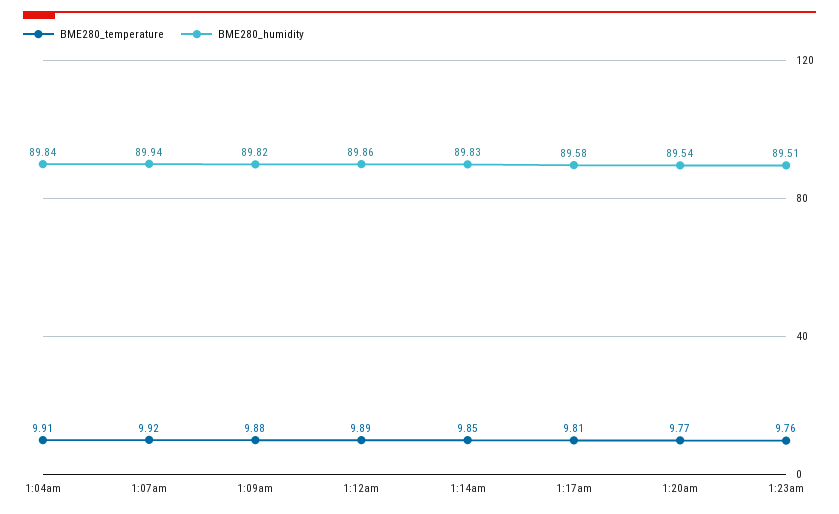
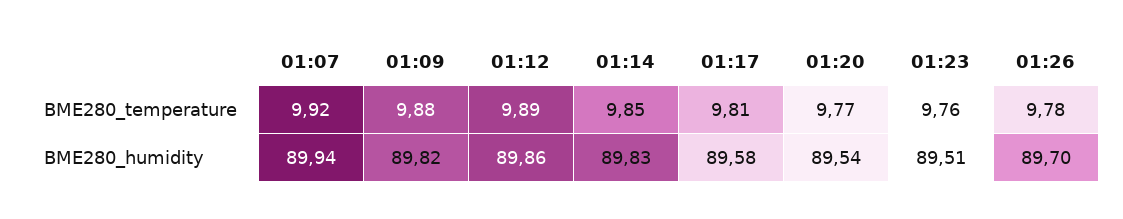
BME280_temperature, 1:04am: 9.91 -> none
BME280_humidity, 1:04am: 89.84 -> none
BME280_temperature, 01:26: none -> 9.78
BME280_humidity, 01:26: none -> 89.7

